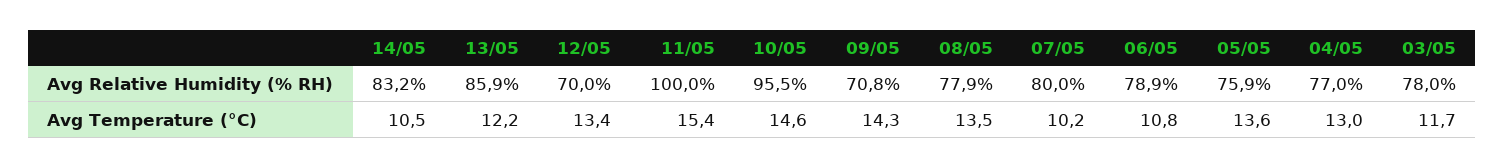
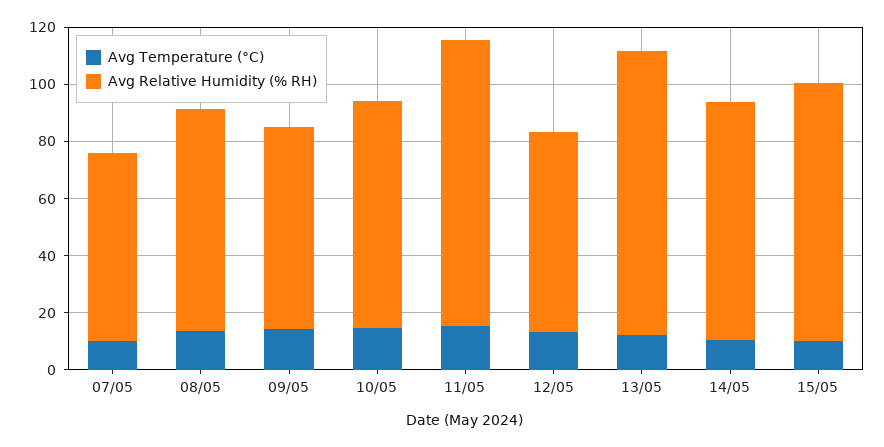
Avg Relative Humidity (% RH), 13/05: 85.9 -> 100
Avg Relative Humidity (% RH), 10/05: 95.5 -> 80
Avg Relative Humidity (% RH), 07/05: 80 -> 65
Avg Relative Humidity (% RH), 06/05: 78.9 -> none
Avg Relative Humidity (% RH), 05/05: 75.9 -> none
Avg Relative Humidity (% RH), 04/05: 77 -> none
Avg Relative Humidity (% RH), 03/05: 78 -> none
Avg Temperature (°C), 06/05: 10.8 -> none
Avg Temperature (°C), 05/05: 13.6 -> none
Avg Temperature (°C), 04/05: 13 -> none
Avg Temperature (°C), 03/05: 11.7 -> none
Avg Temperature (°C), 15/05: none -> 10
Avg Relative Humidity (% RH), 15/05: none -> 90

